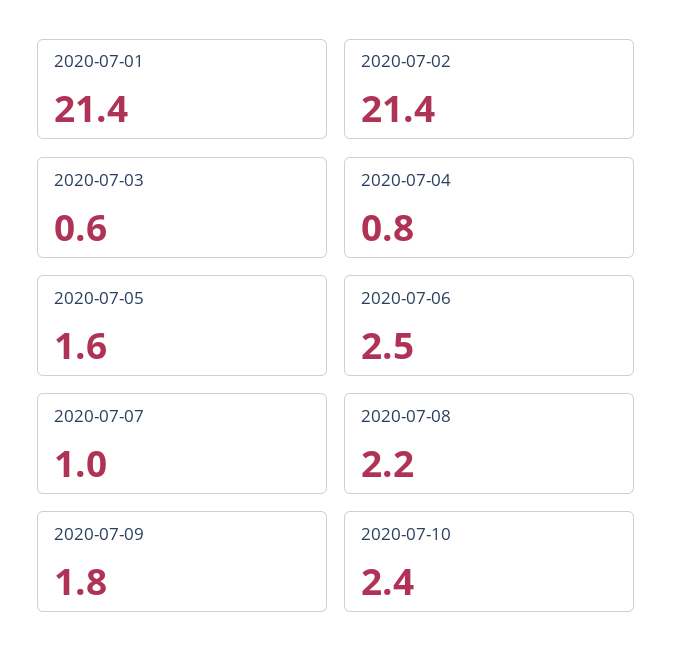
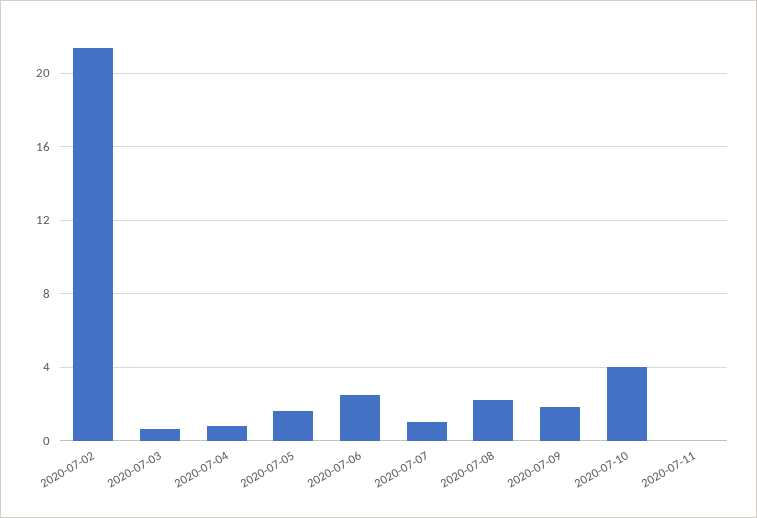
2020-07-01: 21.4 -> none
2020-07-10: 2.4 -> 4
2020-07-11: none -> 0

